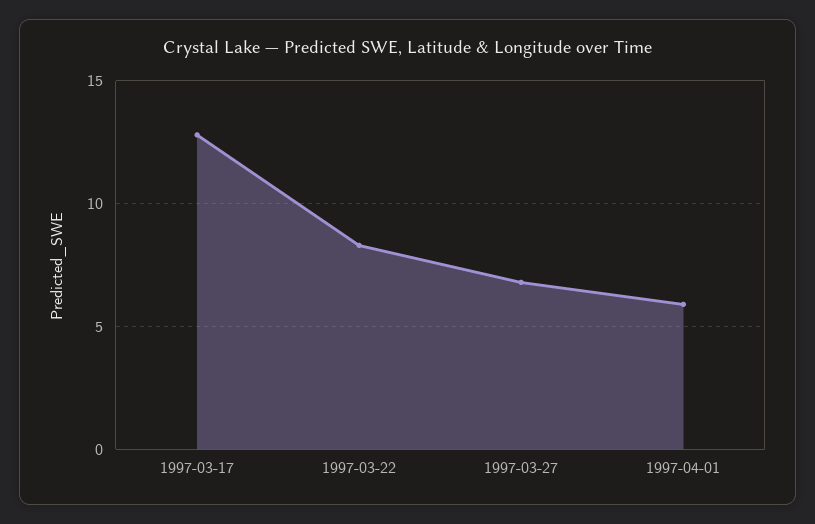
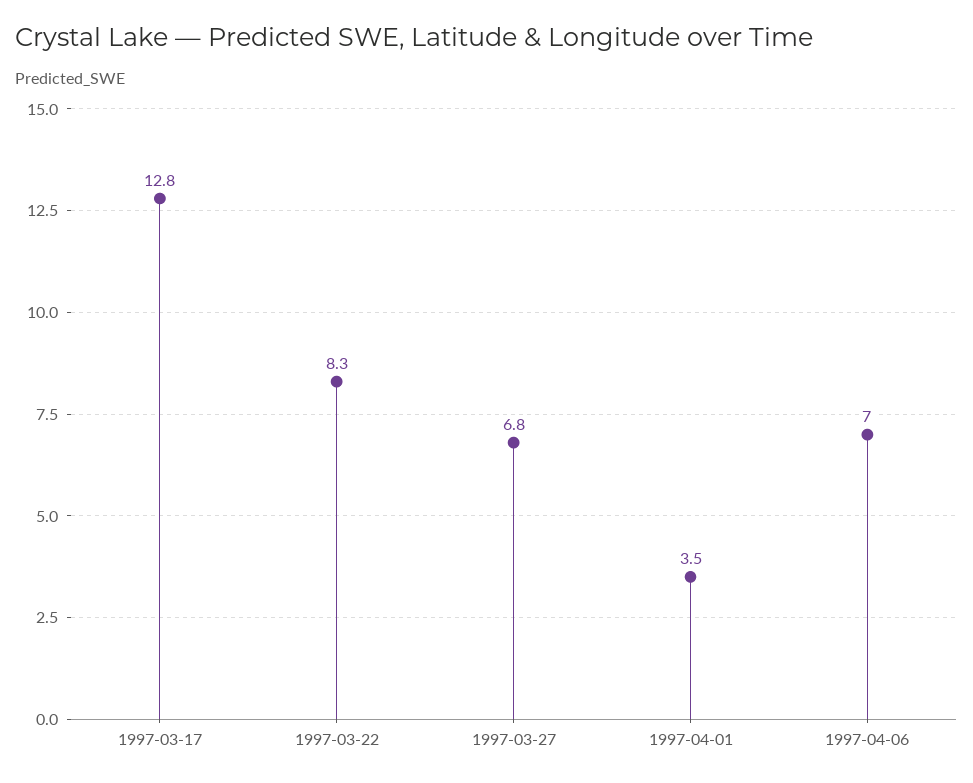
1997-04-01: 6 -> 3.5
1997-04-06: none -> 7

